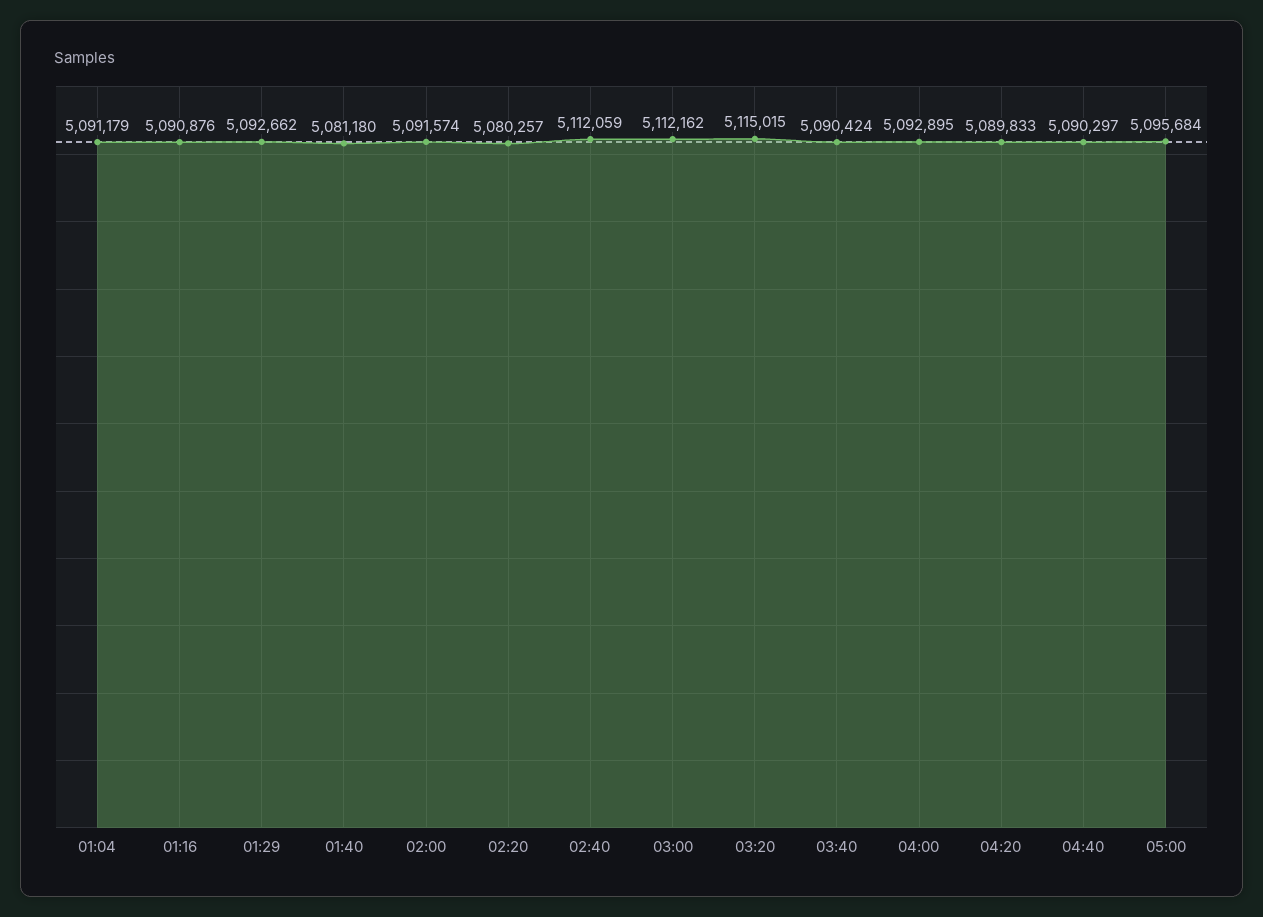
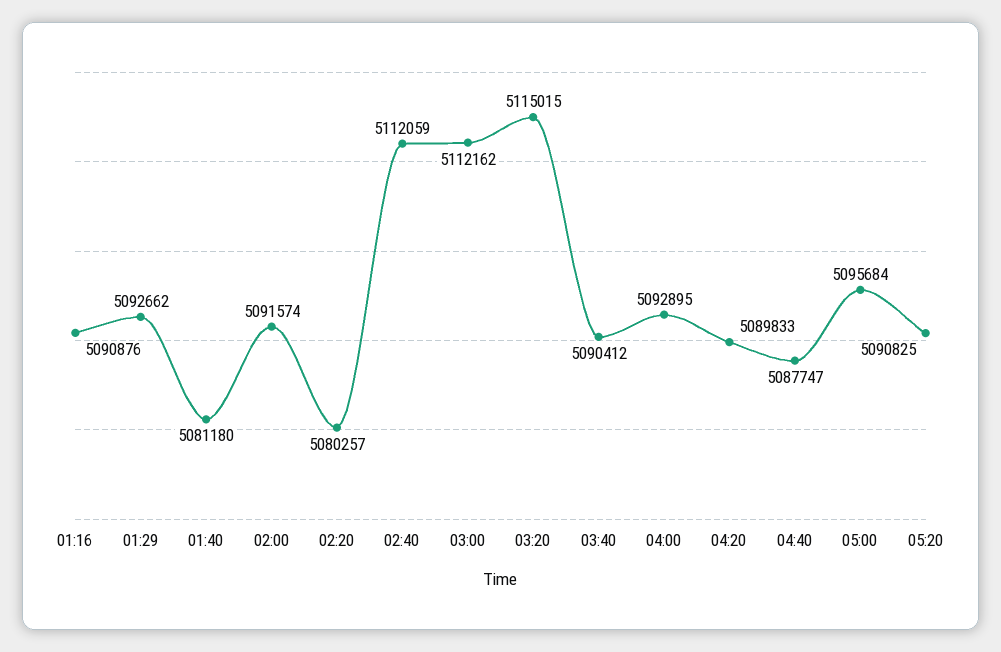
01:04: 5091179 -> none
03:40: 5090424 -> 5090412
04:40: 5090297 -> 5087747
05:20: none -> 5090825

